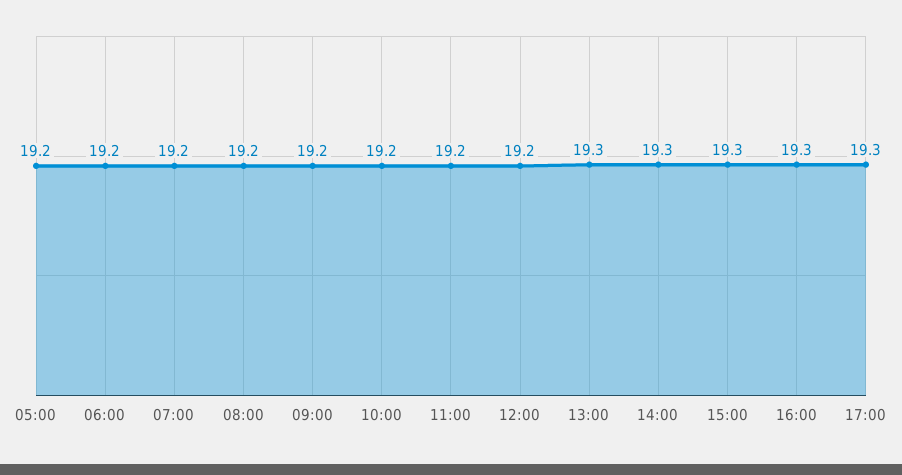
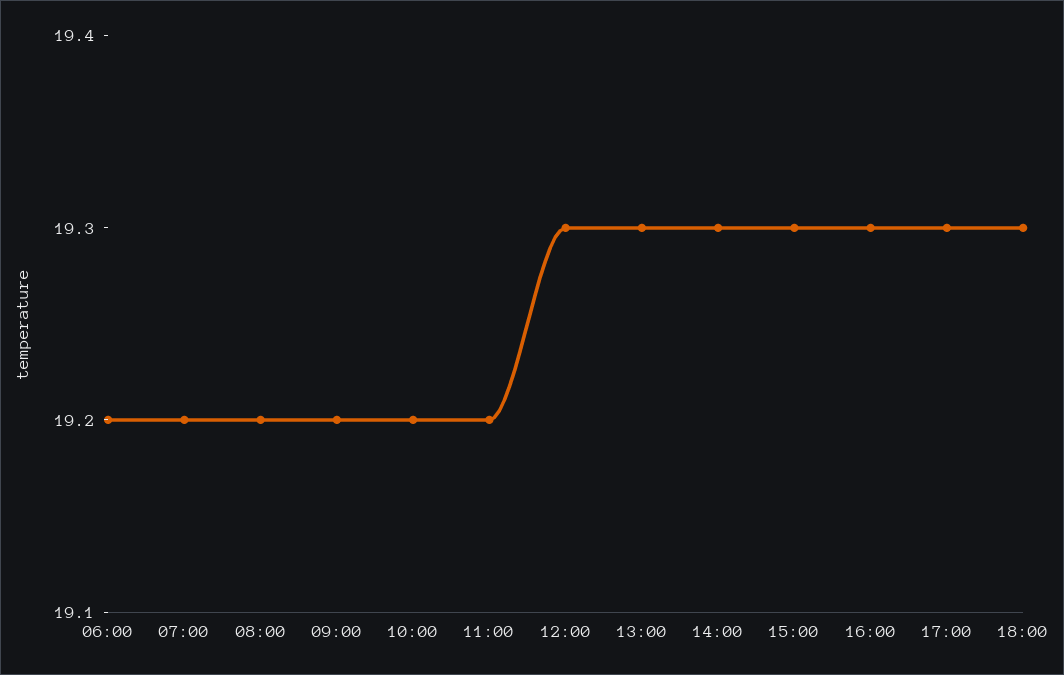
05:00: 19.2 -> none
12:00: 19.2 -> 19.3
18:00: none -> 19.3

